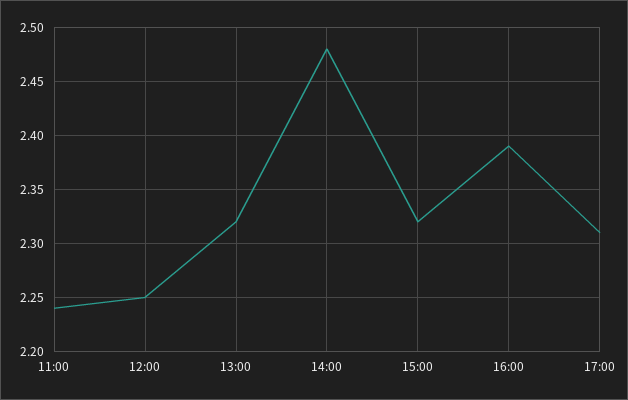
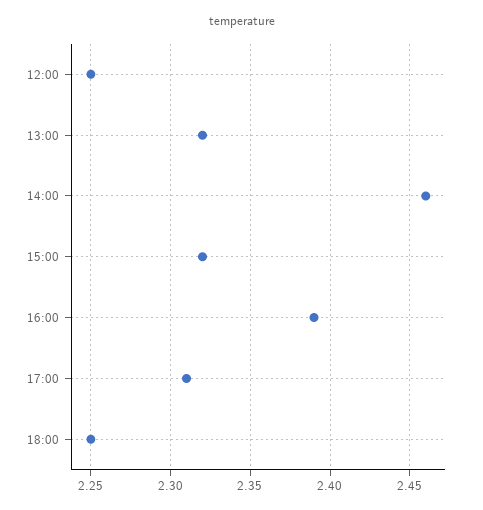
11:00: 2.24 -> none
14:00: 2.48 -> 2.46
18:00: none -> 2.25

